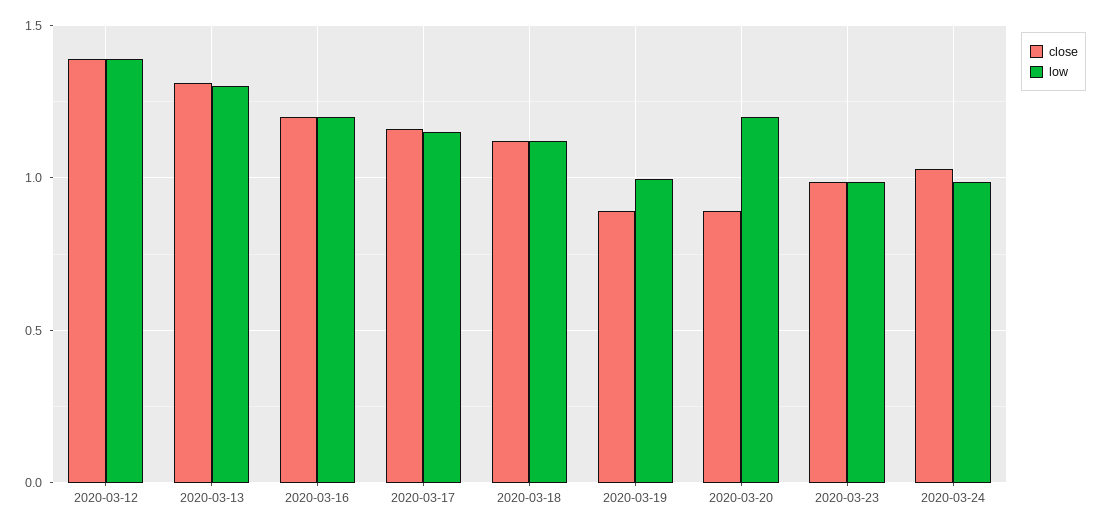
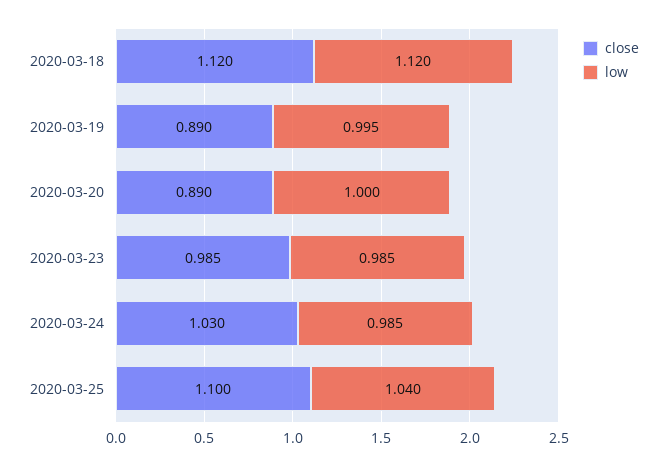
close, 2020-03-12: 1.4 -> none
low, 2020-03-12: 1.4 -> none
close, 2020-03-13: 1.3 -> none
low, 2020-03-13: 1.3 -> none
close, 2020-03-16: 1.2 -> none
low, 2020-03-16: 1.2 -> none
close, 2020-03-17: 1.15 -> none
low, 2020-03-17: 1.15 -> none
low, 2020-03-20: 1.2 -> 1
close, 2020-03-25: none -> 1.1
low, 2020-03-25: none -> 1.04

